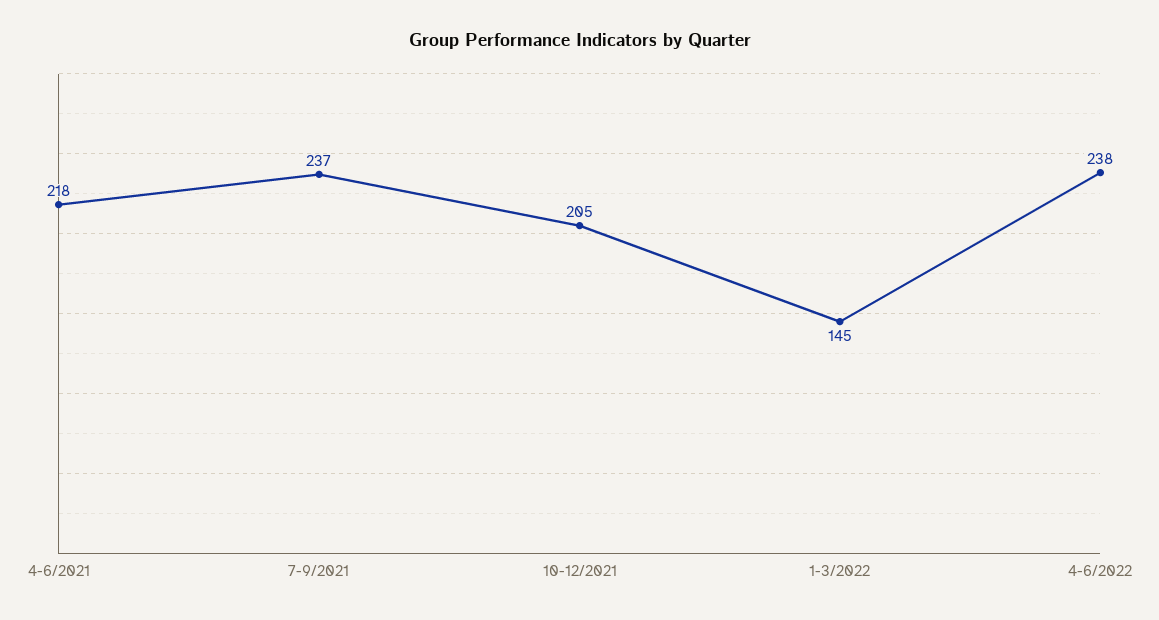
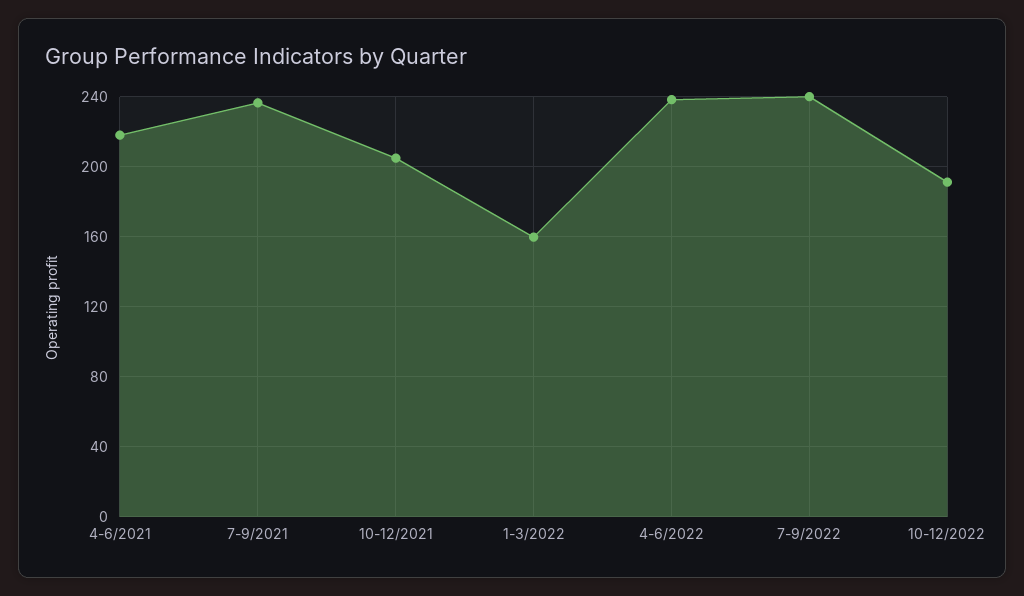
1-3/2022: 145 -> 160
7-9/2022: none -> 240
10-12/2022: none -> 190

